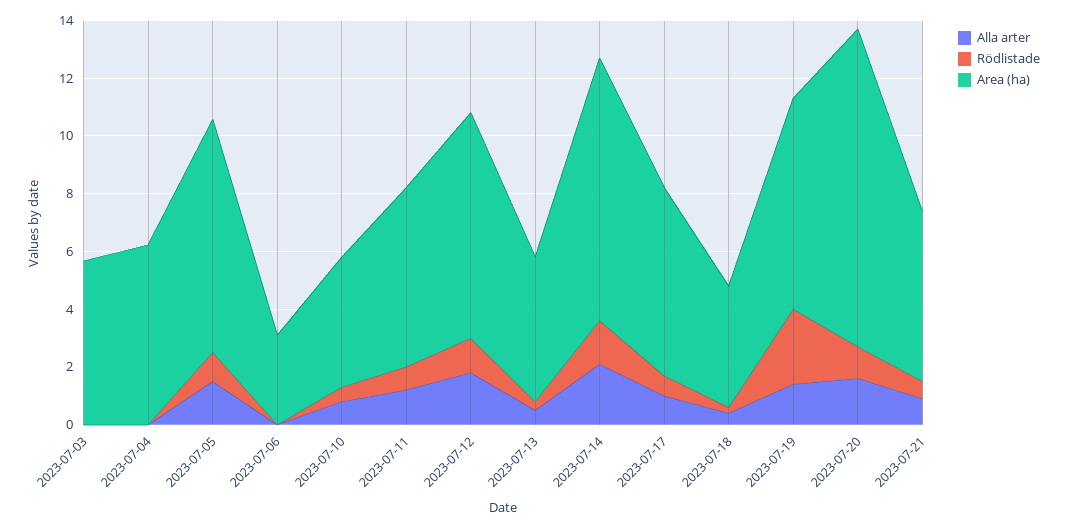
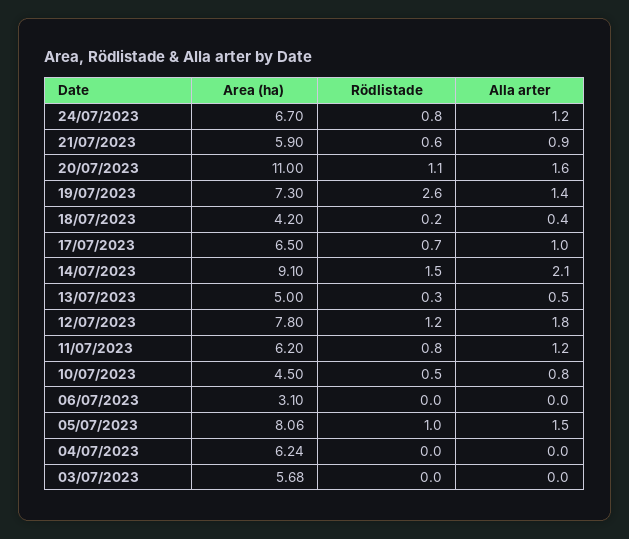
Area (ha), 24/07/2023: none -> 6.7
Rödlistade, 24/07/2023: none -> 0.8
Alla arter, 24/07/2023: none -> 1.2

